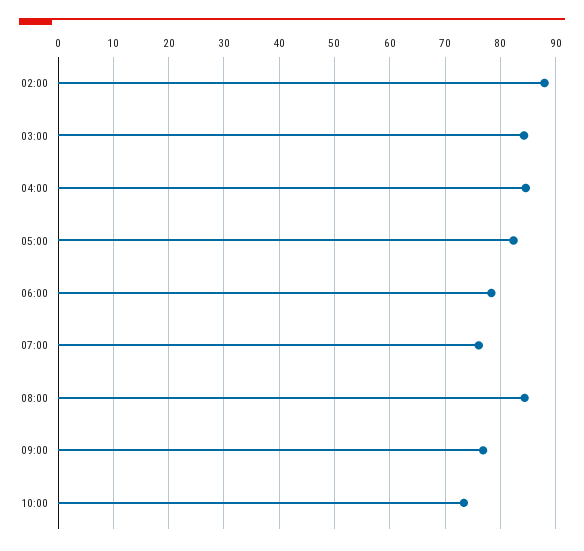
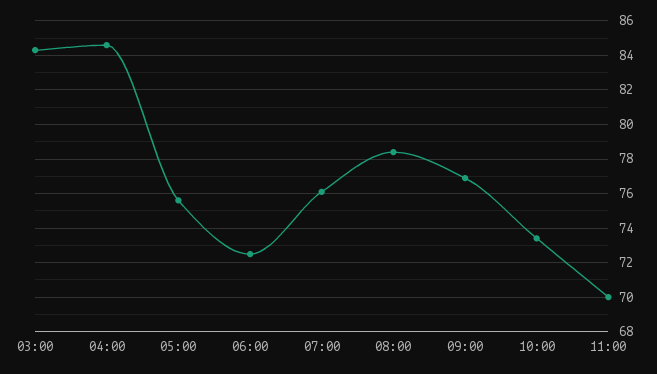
02:00: 88 -> none
05:00: 82 -> 75.5
06:00: 78 -> 72.5
08:00: 84 -> 78.5
11:00: none -> 70

